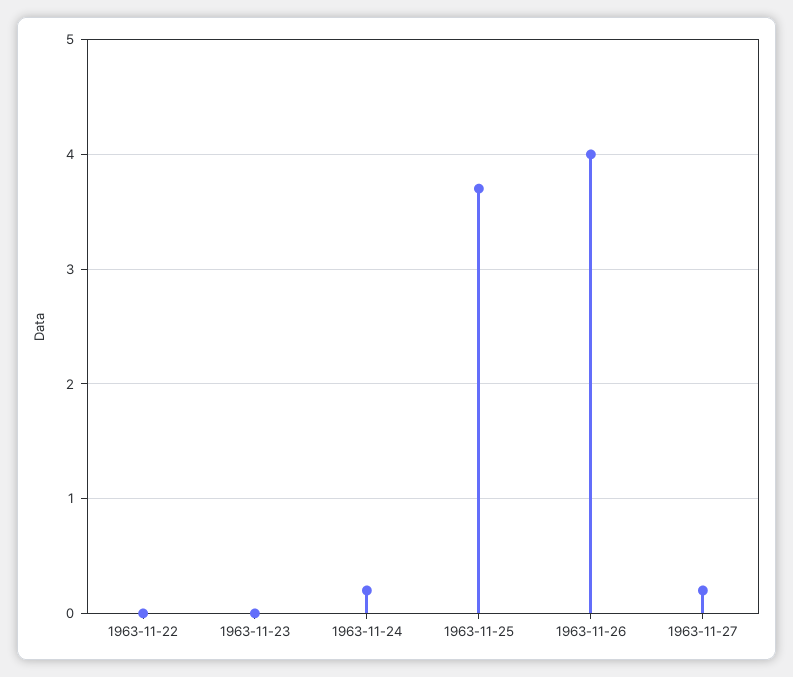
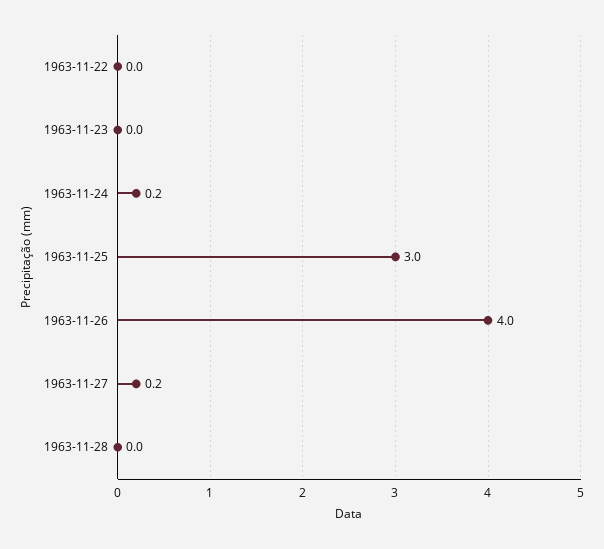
1963-11-25: 3.7 -> 3
1963-11-28: none -> 0

